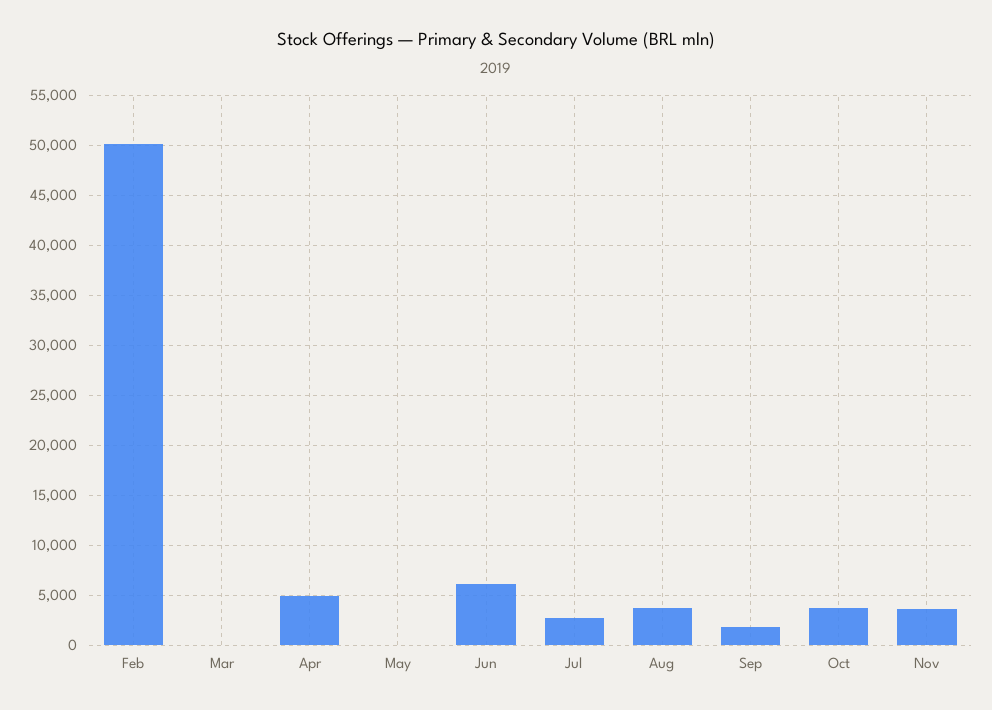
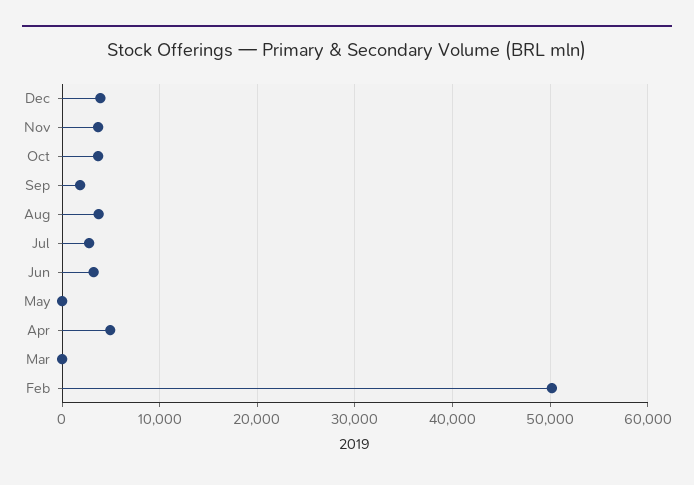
Jun: 6000 -> 3000
Dec: none -> 4000

